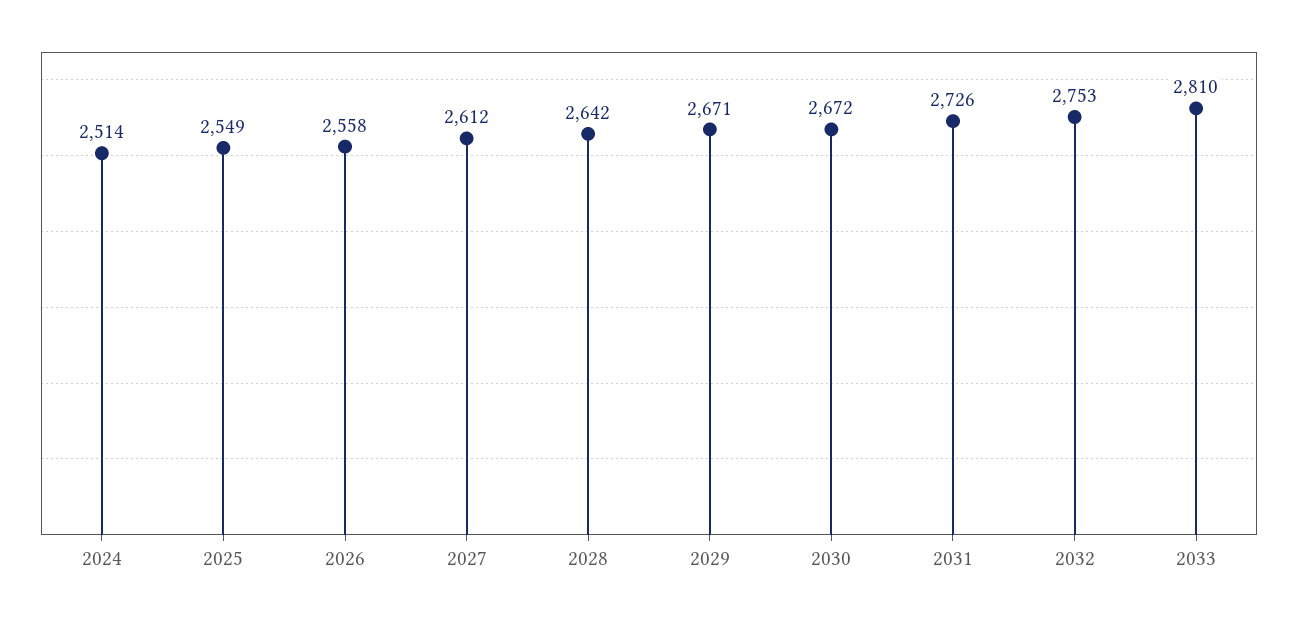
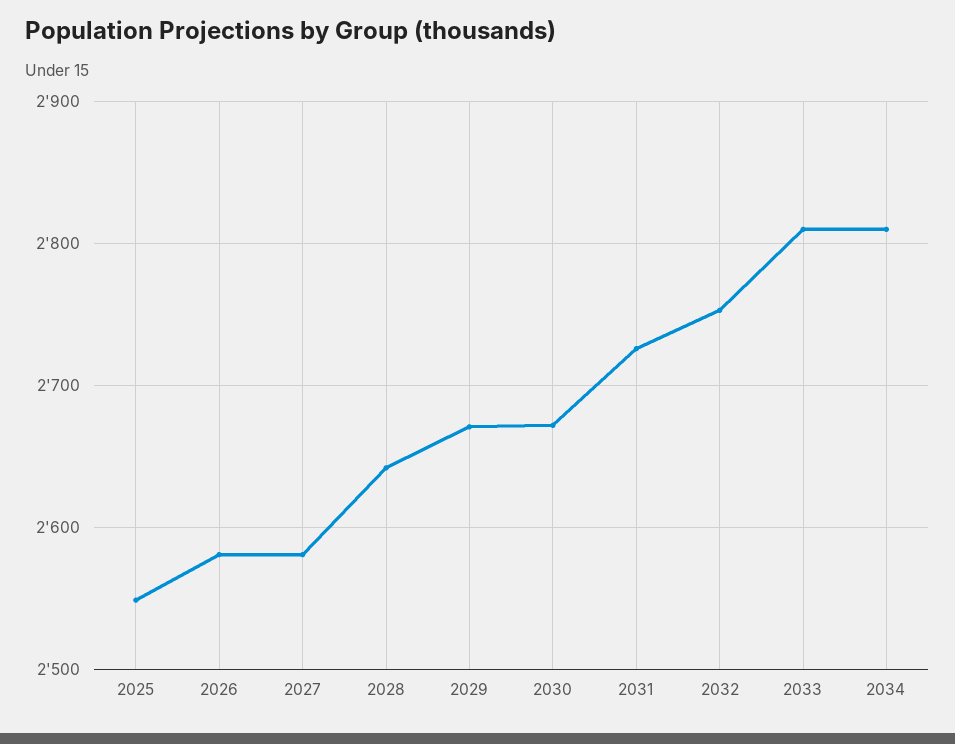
2024: 2514 -> none
2026: 2558 -> 2580
2027: 2612 -> 2580
2034: none -> 2810

